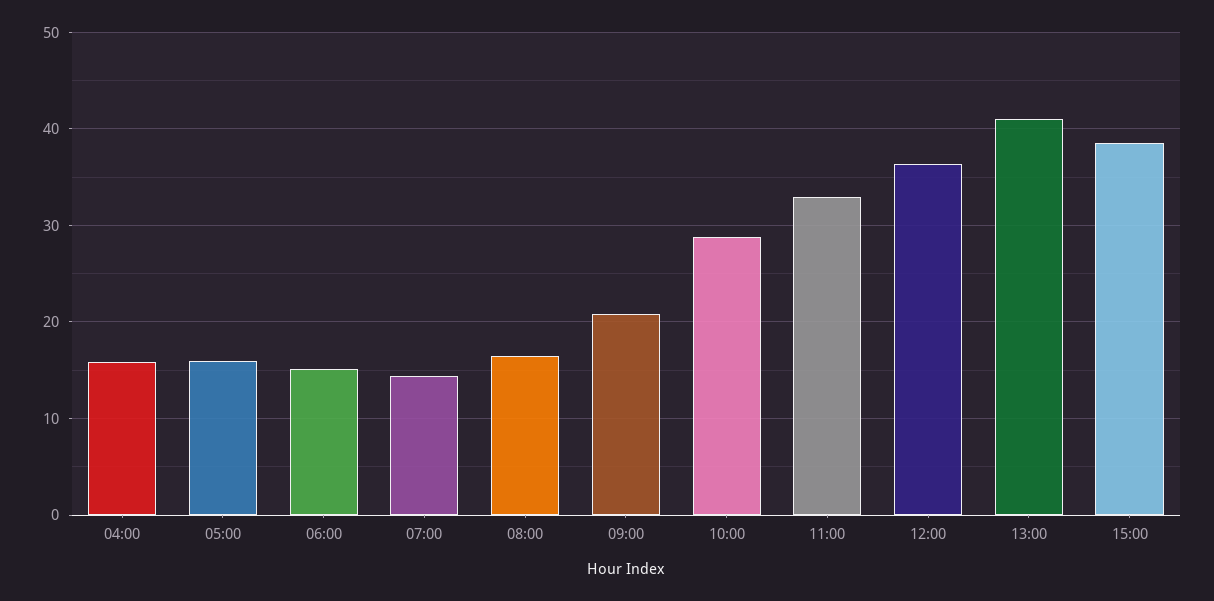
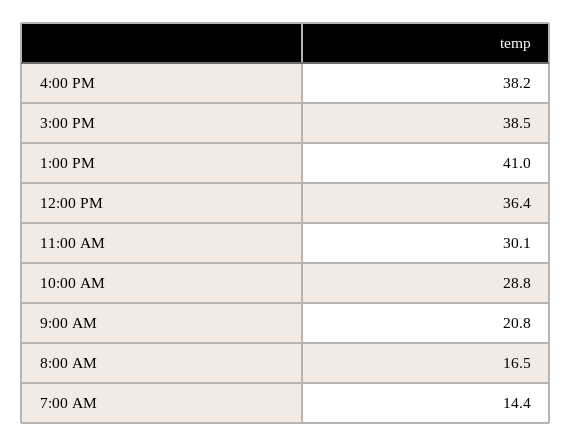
04:00: 16 -> none
05:00: 16 -> none
06:00: 15 -> none
11:00: 33 -> 30.1
4:00 PM: none -> 38.2

